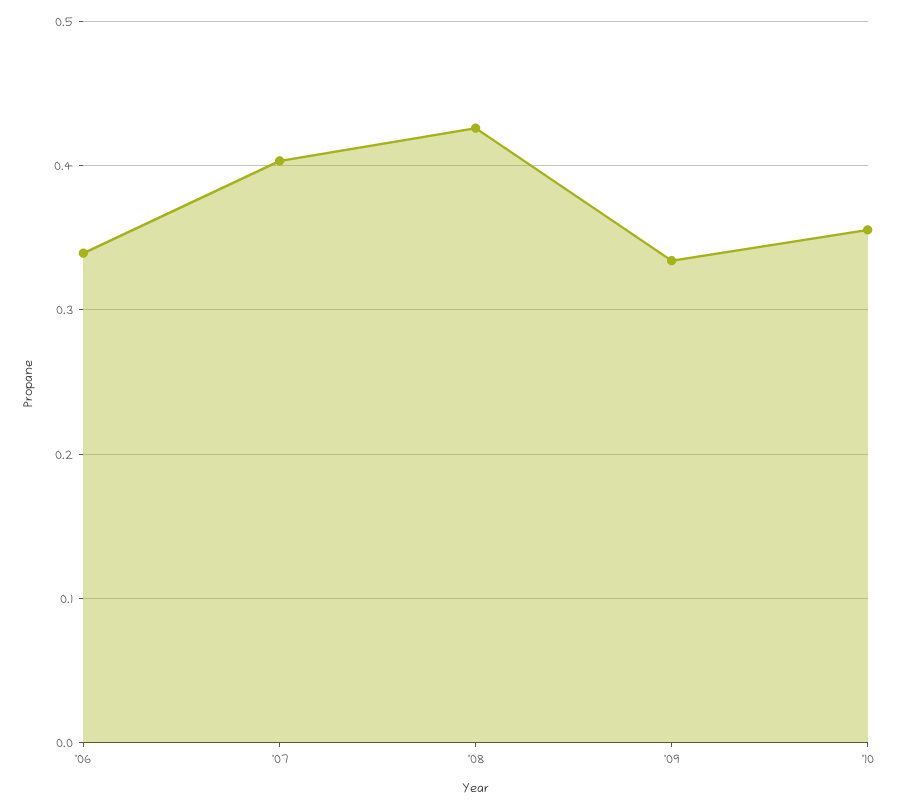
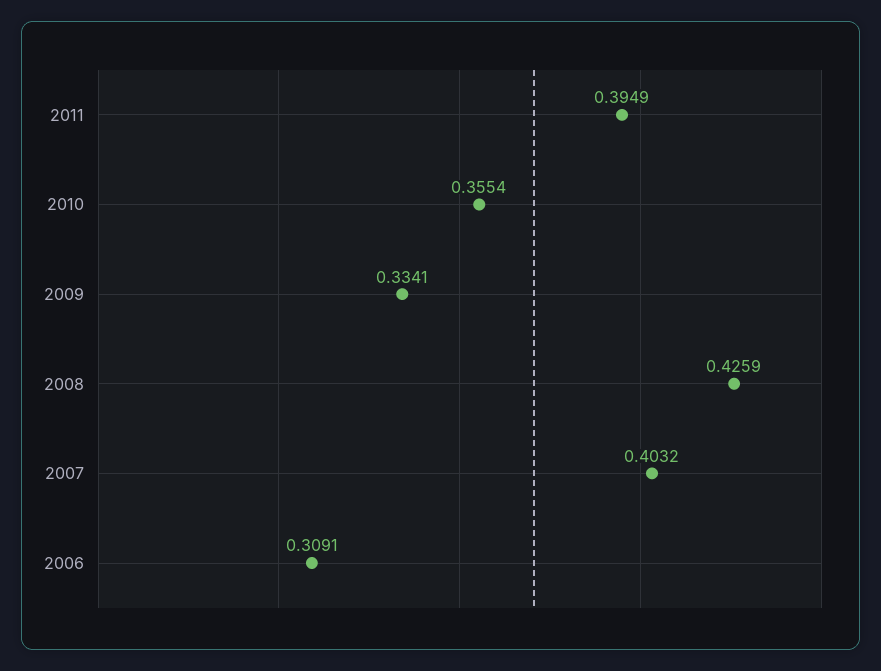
'06: 0.34 -> 0.3091
2011: none -> 0.3949

